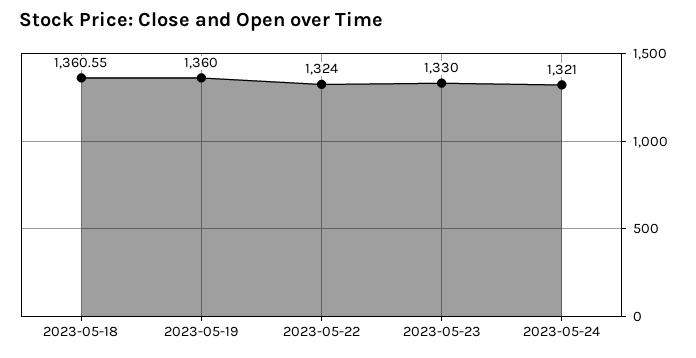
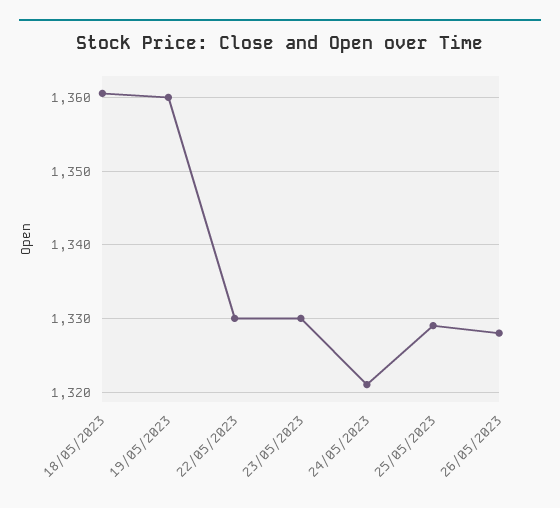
2023-05-22: 1324 -> 1330
25/05/2023: none -> 1329
26/05/2023: none -> 1328

